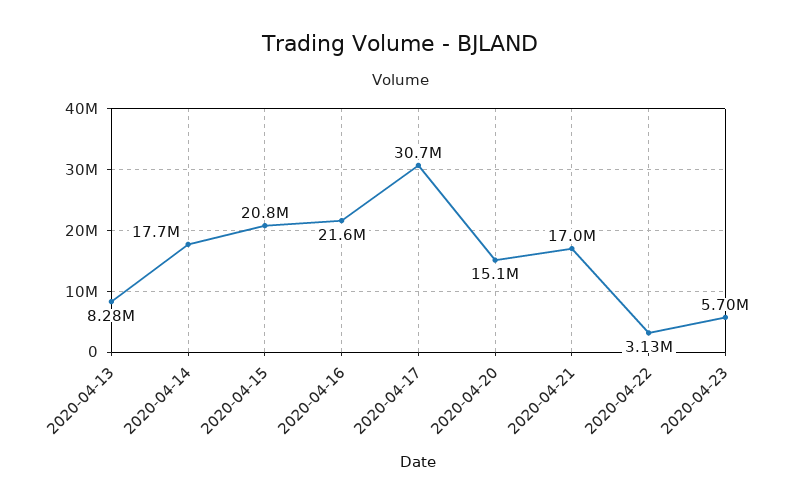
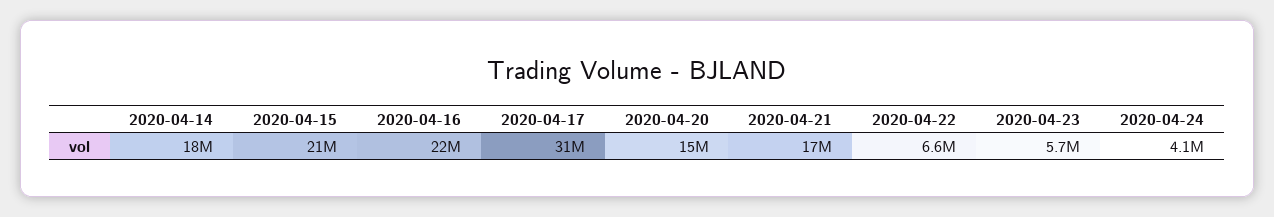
2020-04-13: 8280000 -> none
2020-04-22: 3130000 -> 6600000
2020-04-24: none -> 4100000

